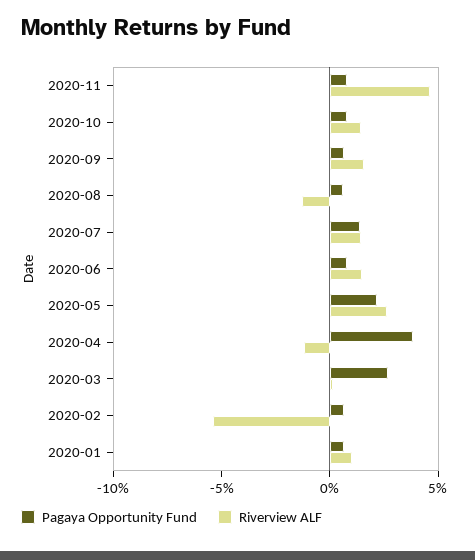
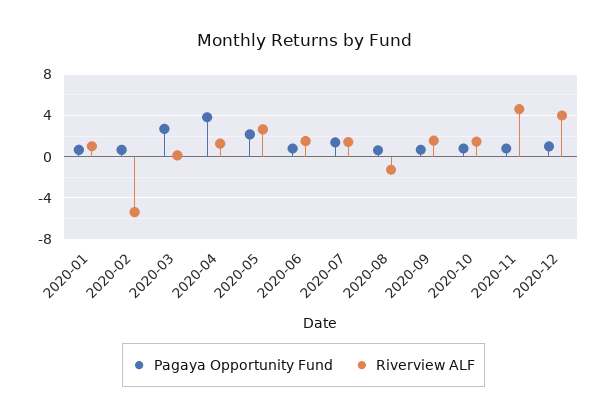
Riverview ALF, 2020-04: -1 -> 1
Pagaya Opportunity Fund, 2020-12: none -> 1
Riverview ALF, 2020-12: none -> 4

